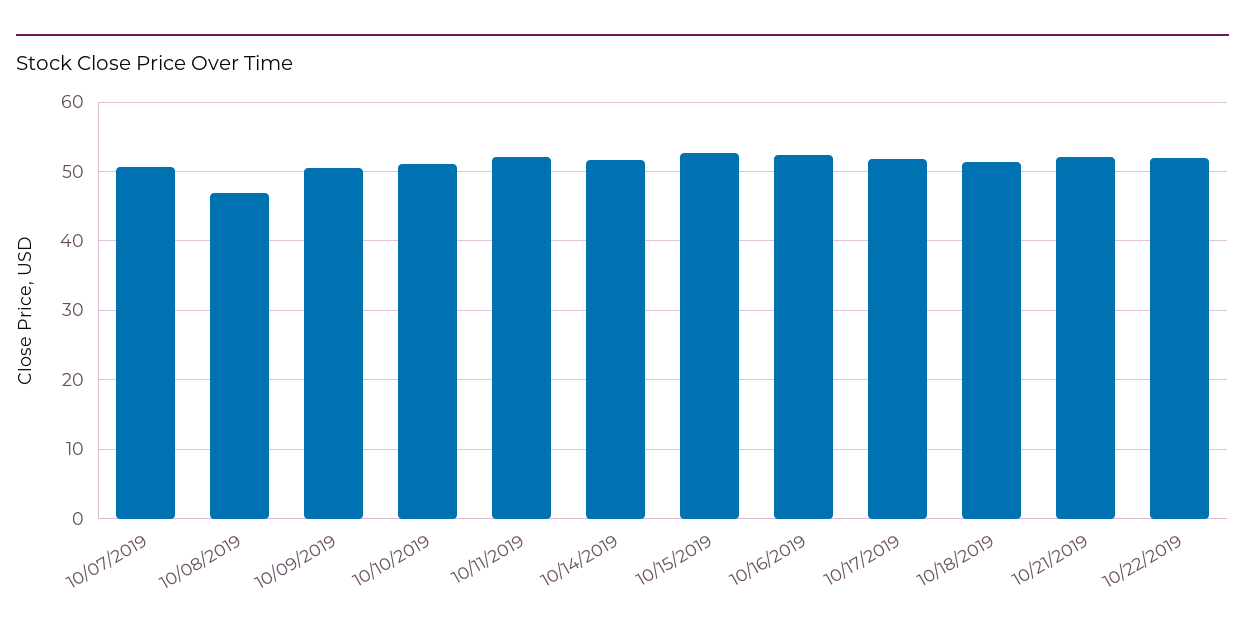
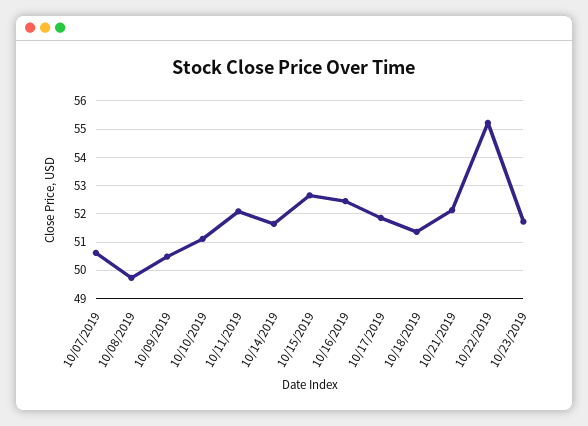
10/08/2019: 47 -> 49.75
10/22/2019: 52 -> 55.25
10/23/2019: none -> 51.75

